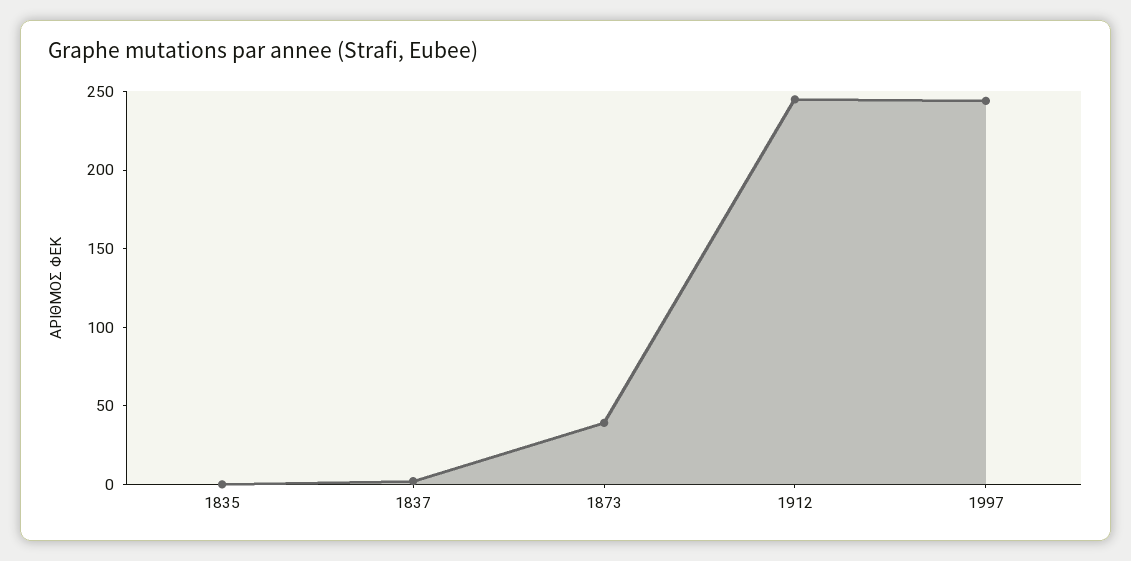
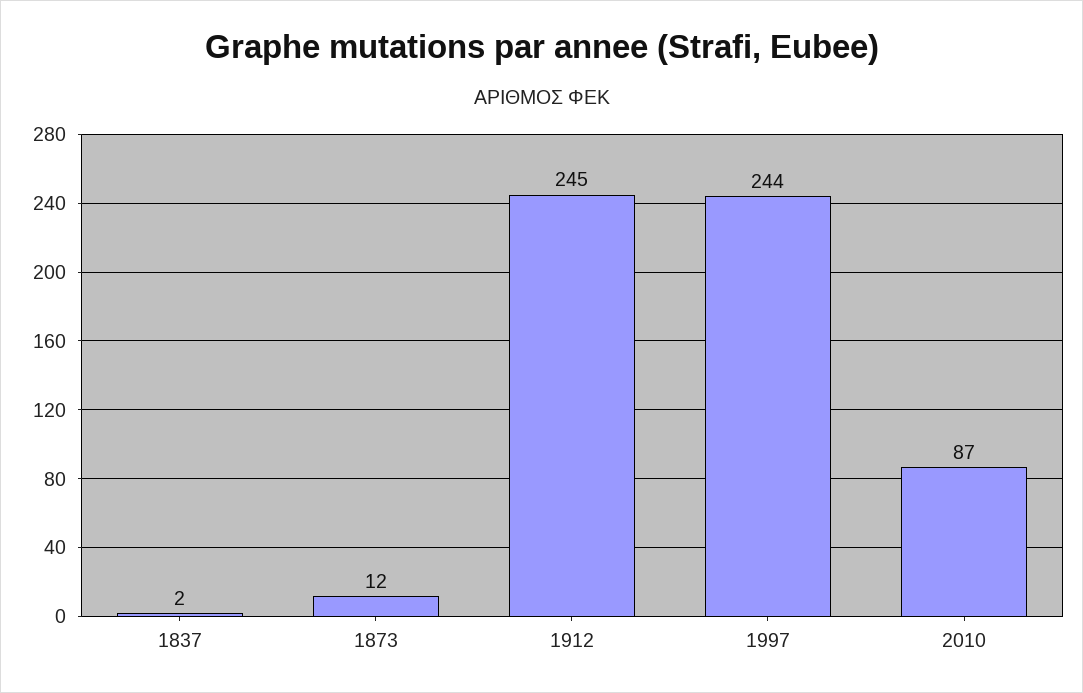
1835: 0 -> none
1873: 40 -> 12
2010: none -> 87

